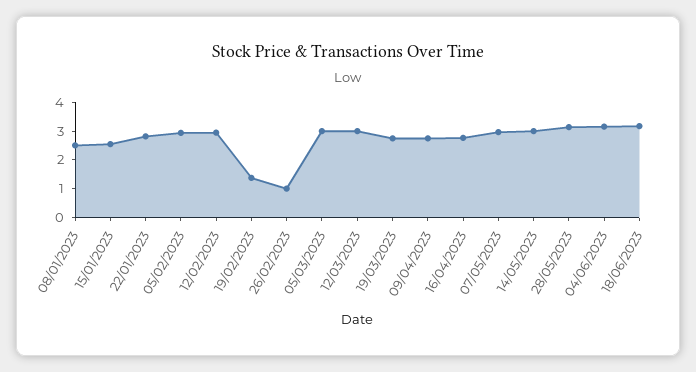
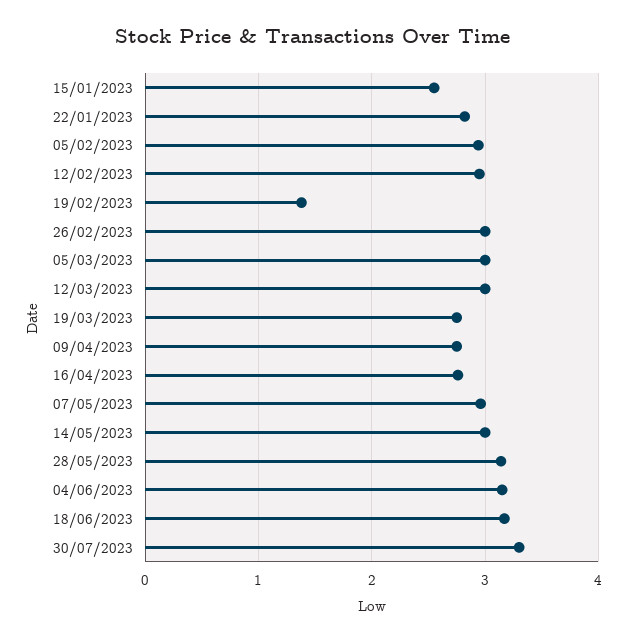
08/01/2023: 2.5 -> none
26/02/2023: 1 -> 3
30/07/2023: none -> 3.3

